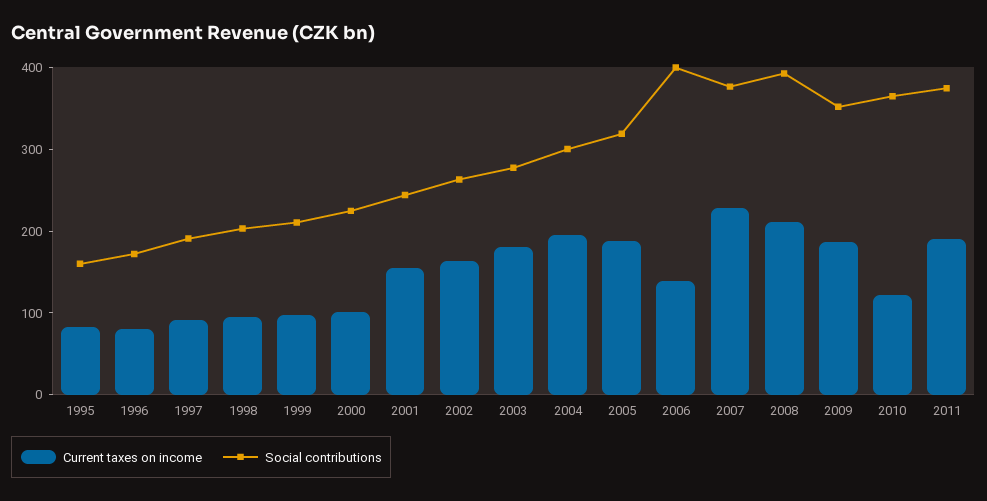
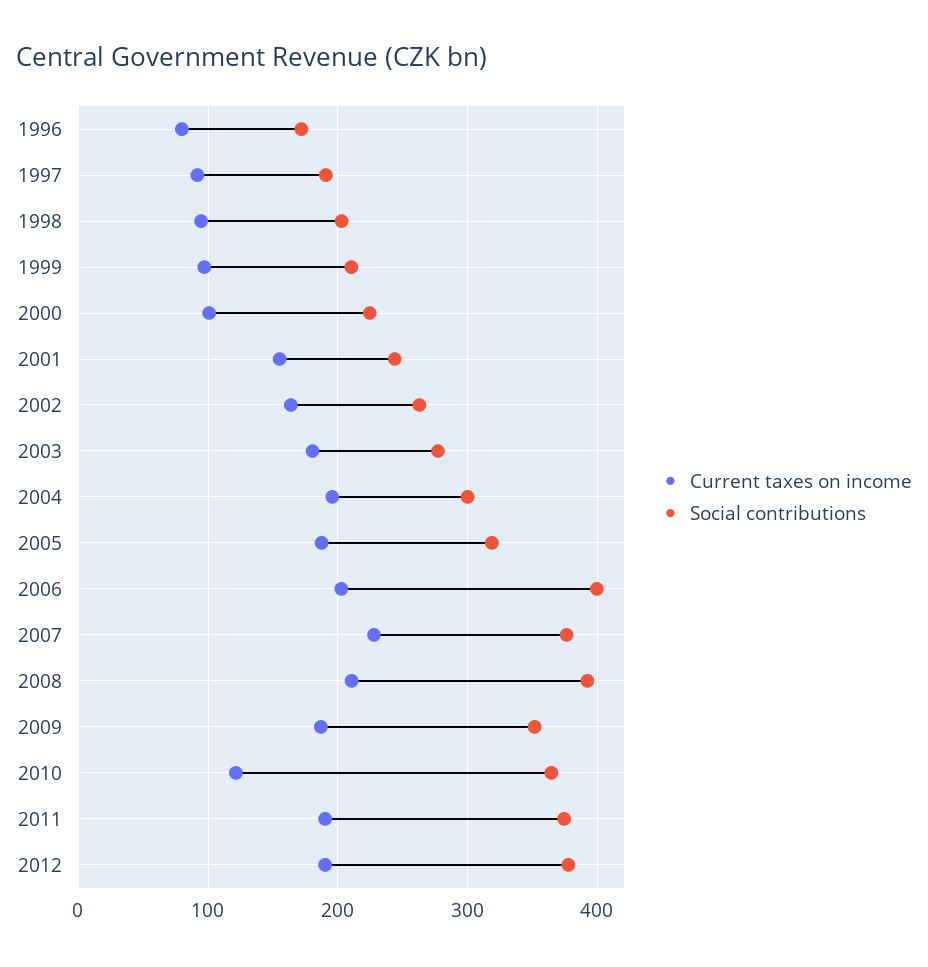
Current taxes on income, 1995: 80 -> none
Social contributions, 1995: 160 -> none
Current taxes on income, 2006: 140 -> 200
Current taxes on income, 2012: none -> 190
Social contributions, 2012: none -> 380

